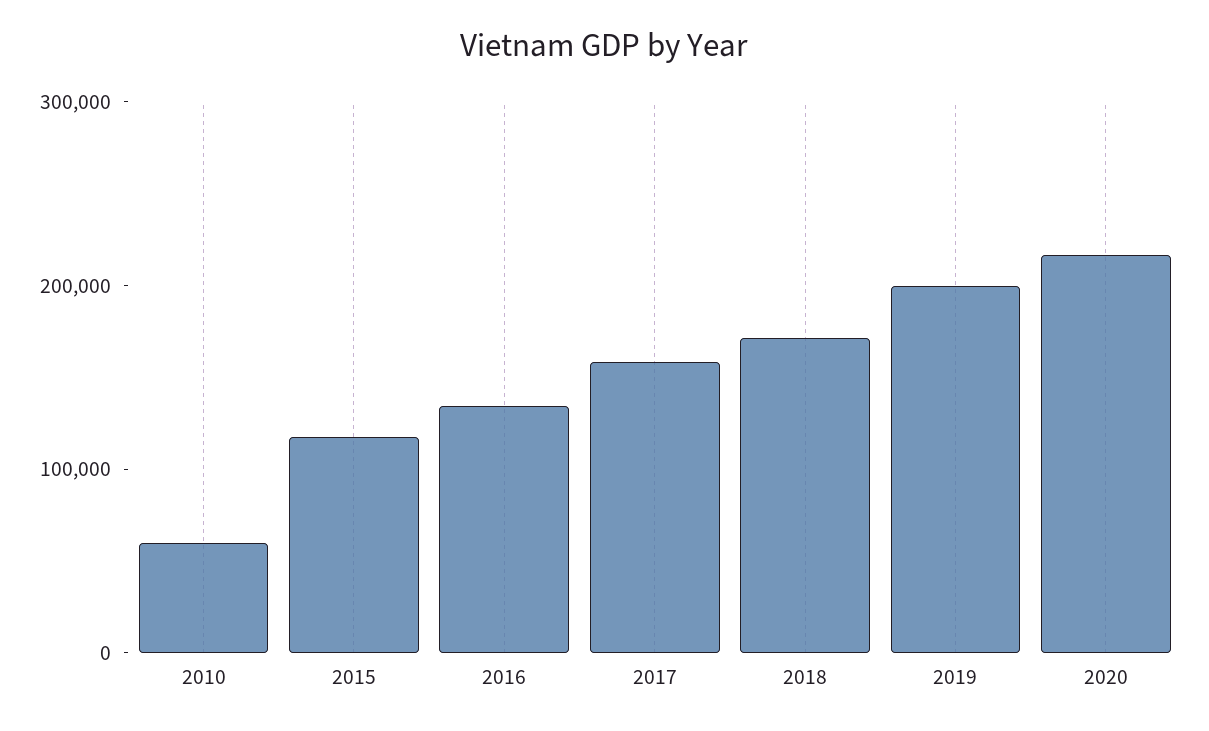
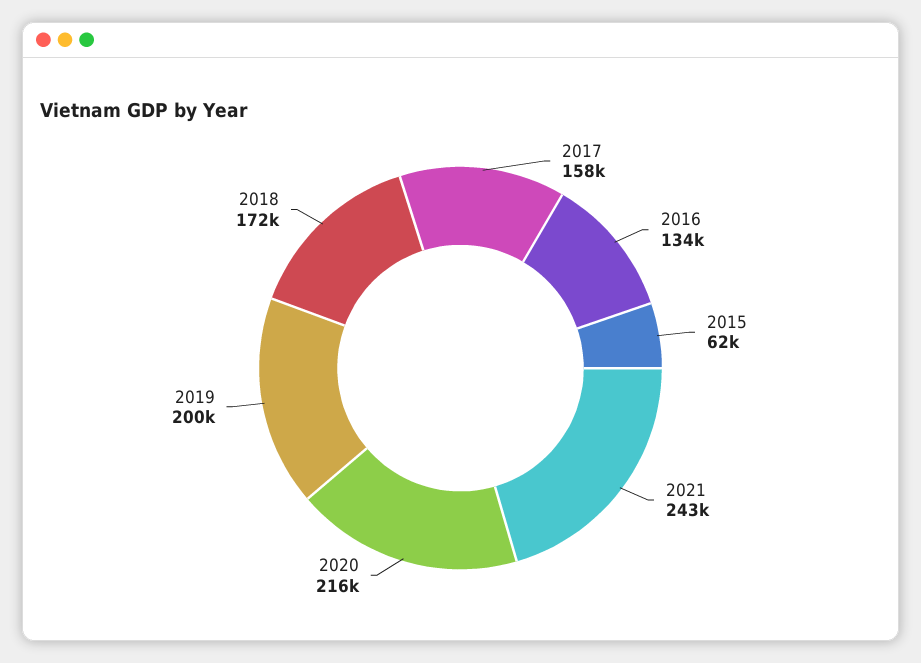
2010: 60000 -> none
2015: 120000 -> 62000
2021: none -> 243000

